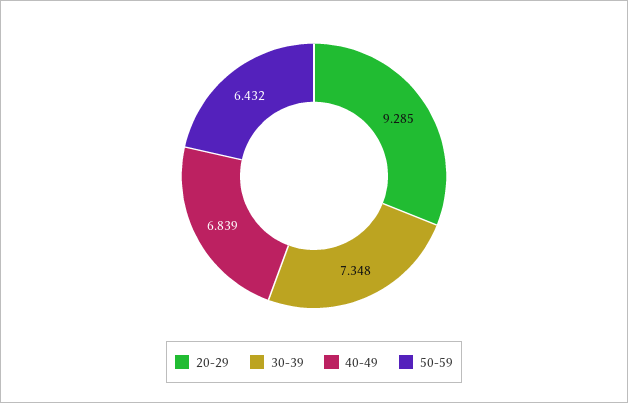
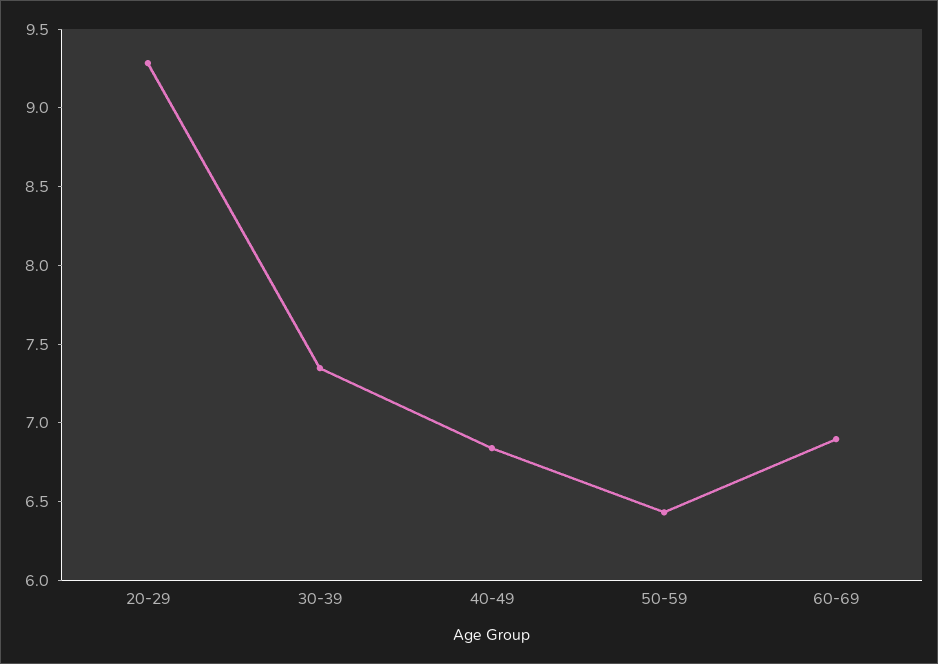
60-69: none -> 6.9

